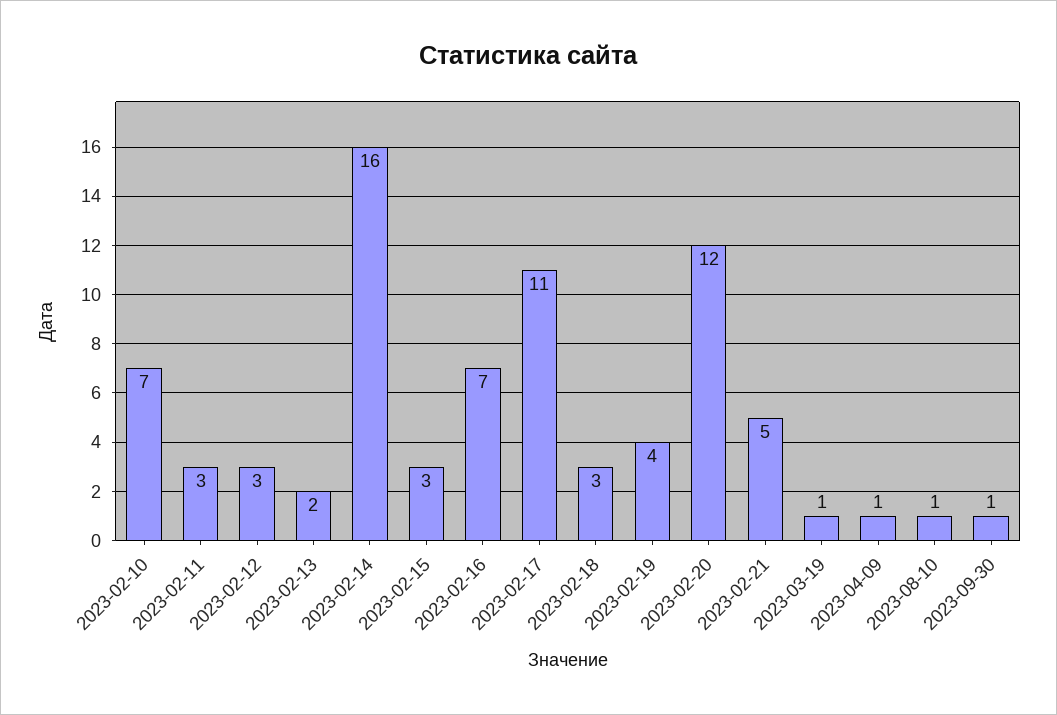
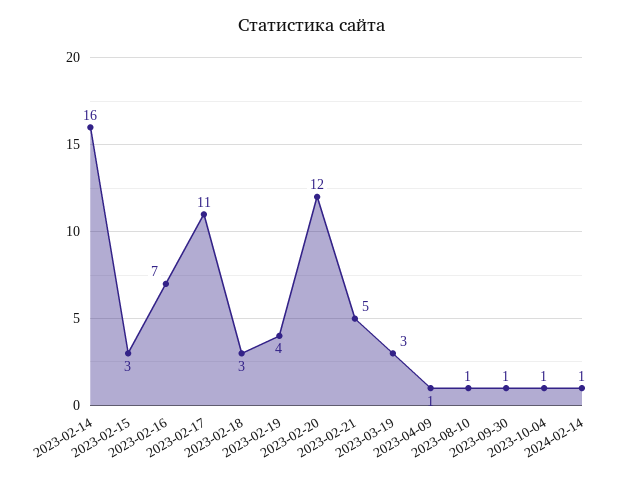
2023-02-10: 7 -> none
2023-02-11: 3 -> none
2023-02-12: 3 -> none
2023-02-13: 2 -> none
2023-03-19: 1 -> 3
2023-10-04: none -> 1
2024-02-14: none -> 1

